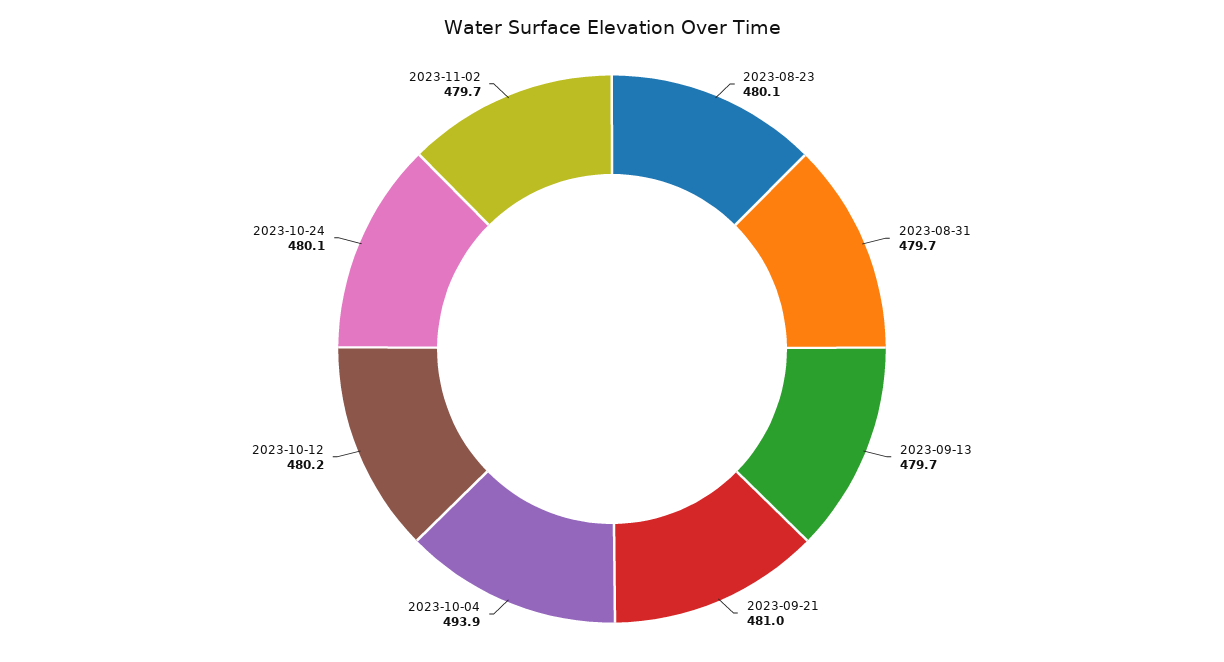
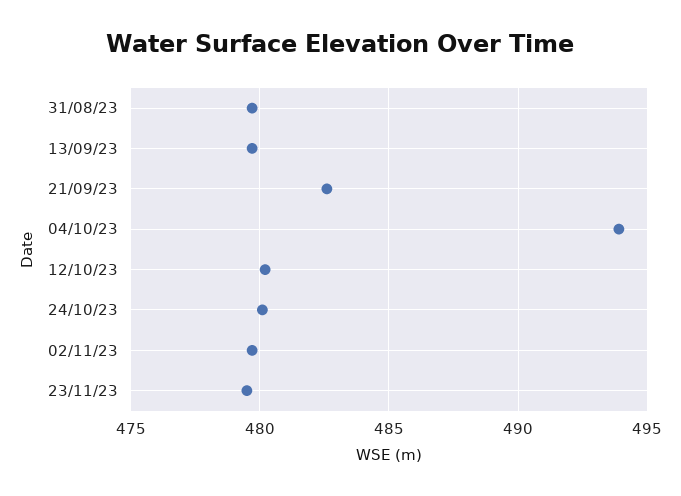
2023-08-23: 480.1 -> none
2023-09-21: 481 -> 482.5
23/11/23: none -> 479.5

